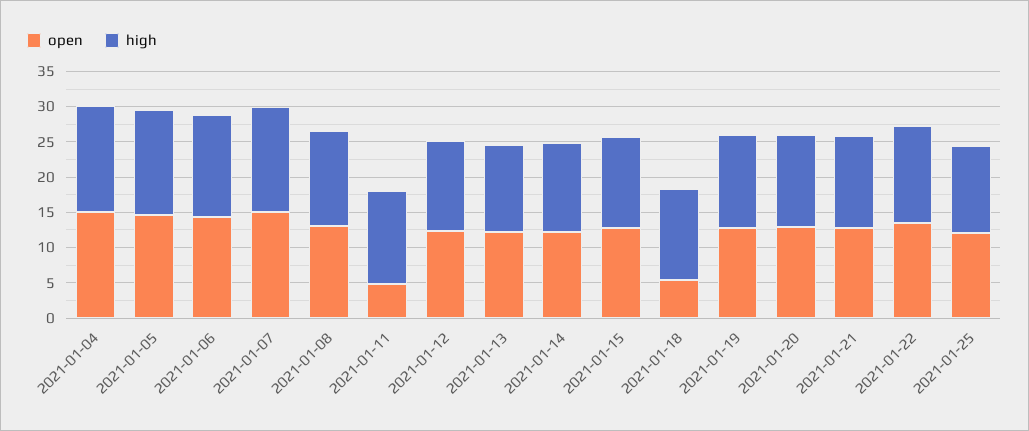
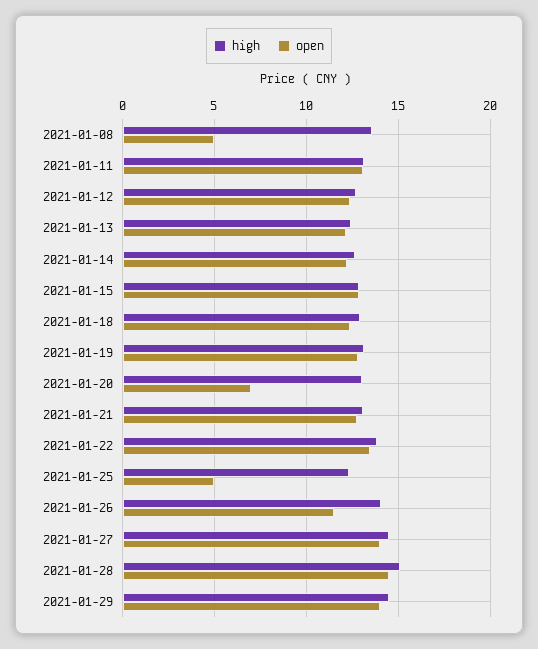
open, 2021-01-04: 15 -> none
high, 2021-01-04: 15 -> none
open, 2021-01-05: 15 -> none
high, 2021-01-05: 15 -> none
open, 2021-01-06: 15 -> none
high, 2021-01-06: 15 -> none
open, 2021-01-07: 15 -> none
high, 2021-01-07: 15 -> none
open, 2021-01-08: 12.5 -> 5
open, 2021-01-11: 5 -> 13
open, 2021-01-18: 5 -> 12.5
open, 2021-01-20: 12.5 -> 7
open, 2021-01-25: 12.5 -> 5
high, 2021-01-26: none -> 14
open, 2021-01-26: none -> 11.5
high, 2021-01-27: none -> 14.5
open, 2021-01-27: none -> 14
high, 2021-01-28: none -> 15
open, 2021-01-28: none -> 14.5
high, 2021-01-29: none -> 14.5
open, 2021-01-29: none -> 14

